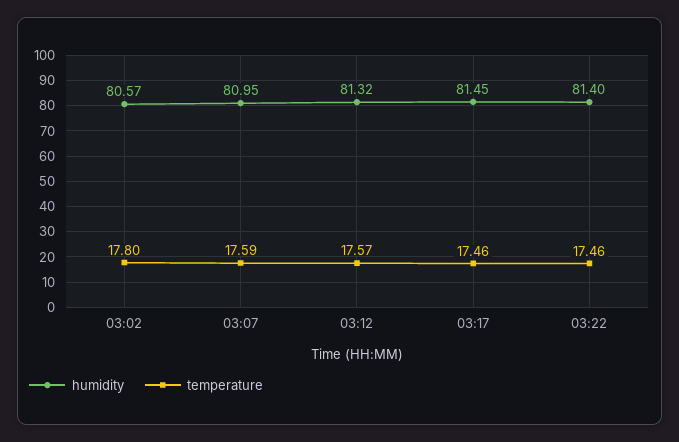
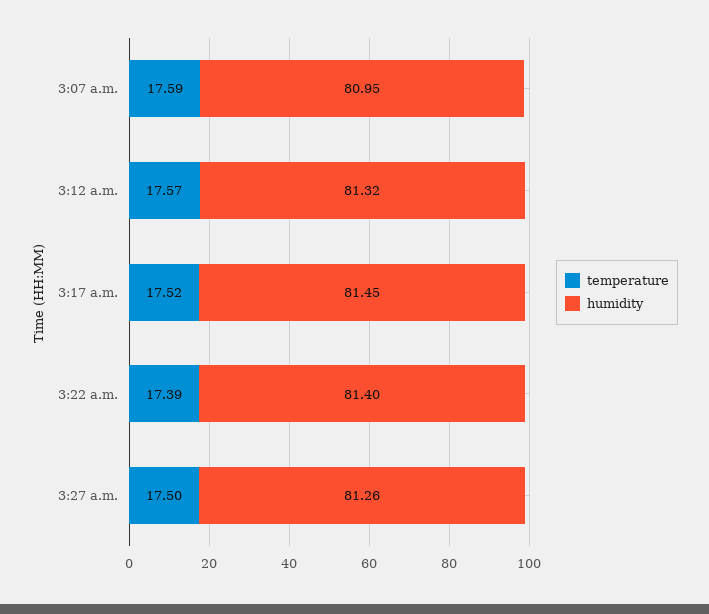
humidity, 03:02: 80.57 -> none
temperature, 03:02: 17.8 -> none
temperature, 03:17: 17.46 -> 17.52
temperature, 03:22: 17.46 -> 17.39
temperature, 3:27 a.m.: none -> 17.5
humidity, 3:27 a.m.: none -> 81.26

